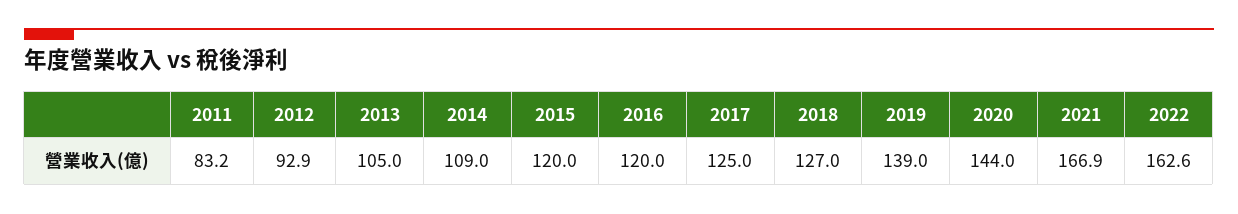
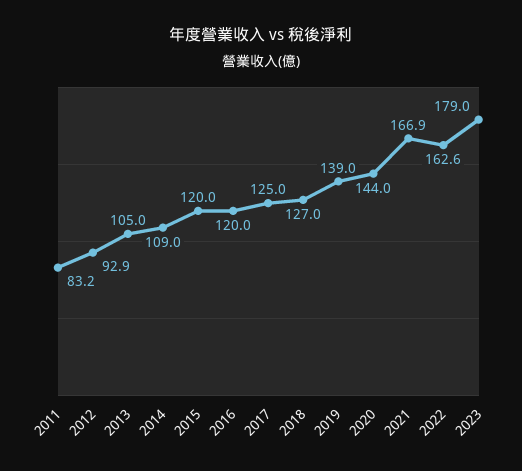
2023: none -> 179

